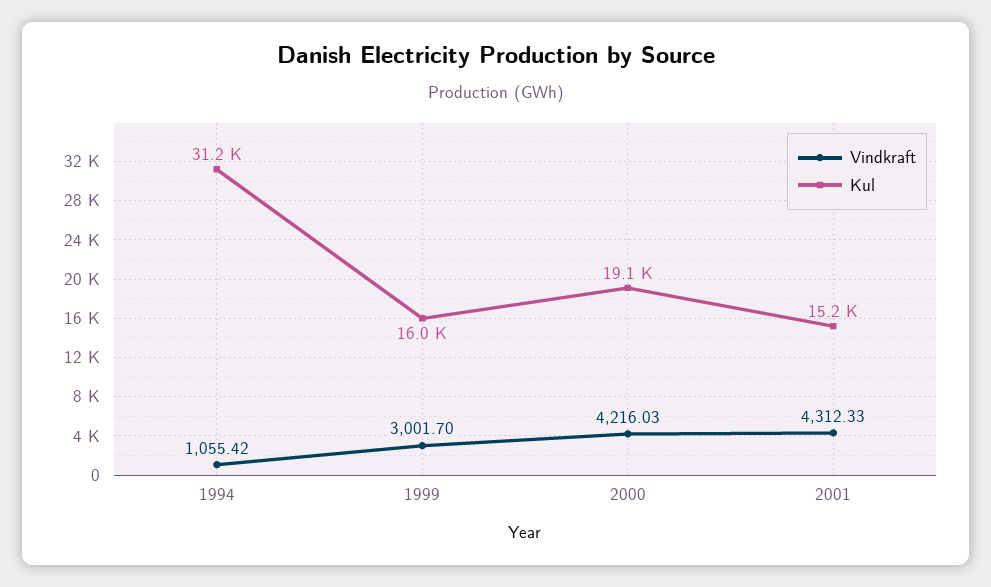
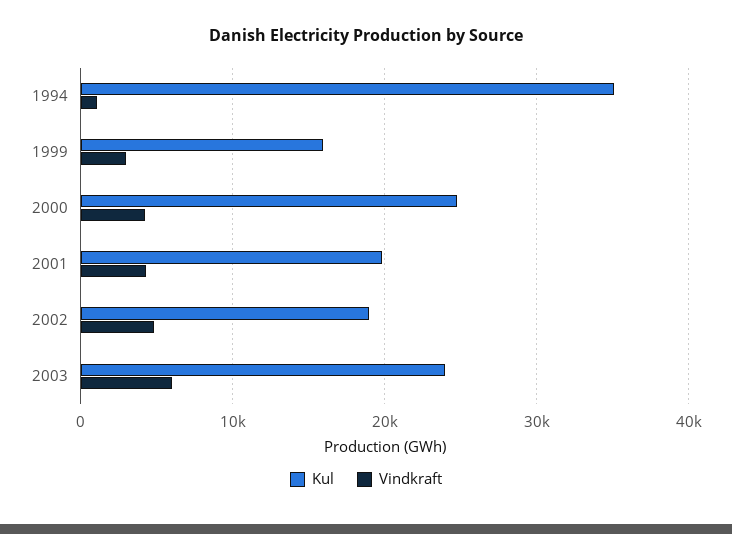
Kul, 1994: 31200 -> 35000
Kul, 2000: 19100 -> 25000
Kul, 2001: 15200 -> 20000
Kul, 2002: none -> 19000
Vindkraft, 2002: none -> 5000
Kul, 2003: none -> 24000
Vindkraft, 2003: none -> 6000

